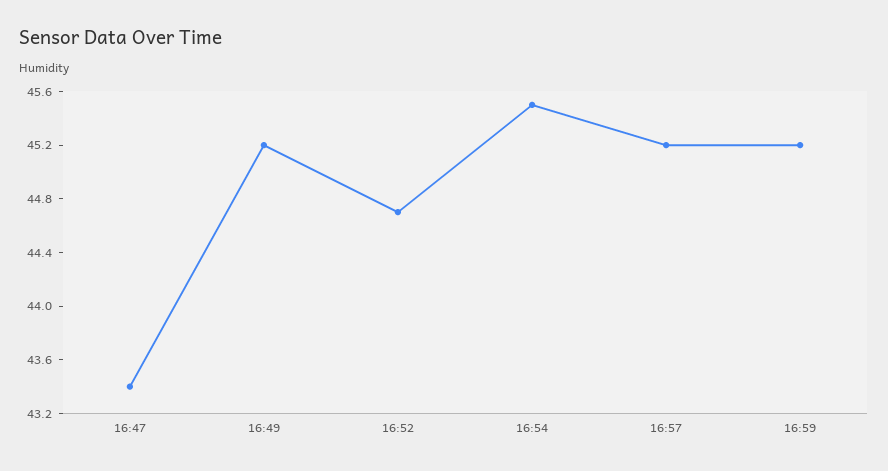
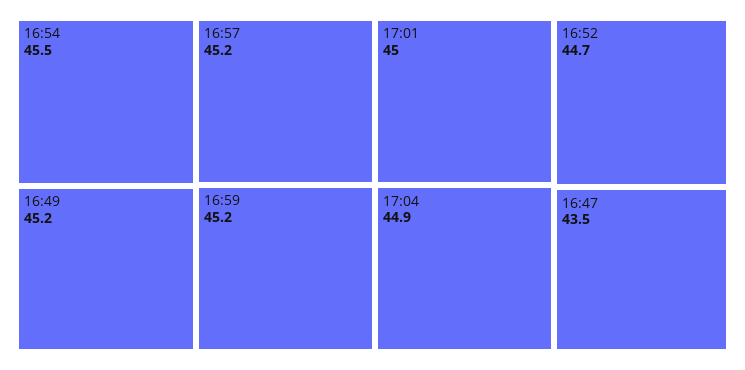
16:47: 43.4 -> 43.5
17:01: none -> 45
17:04: none -> 44.9

